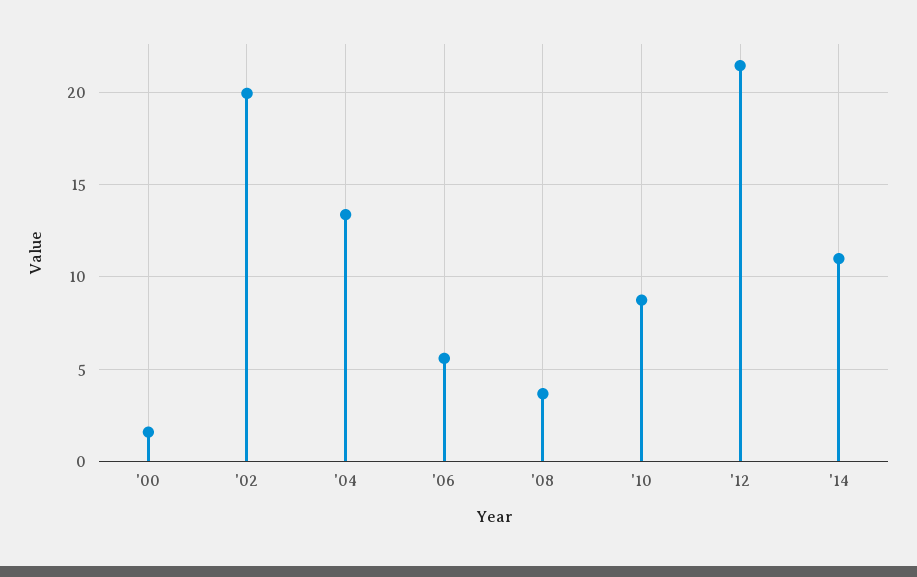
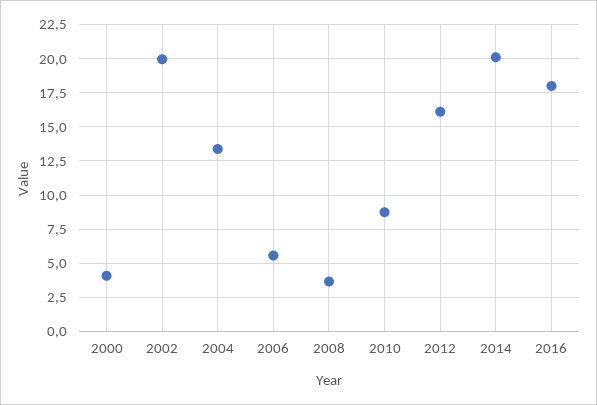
'00: 1.5 -> 4
'12: 21.5 -> 16
'14: 11 -> 20
2016: none -> 18

